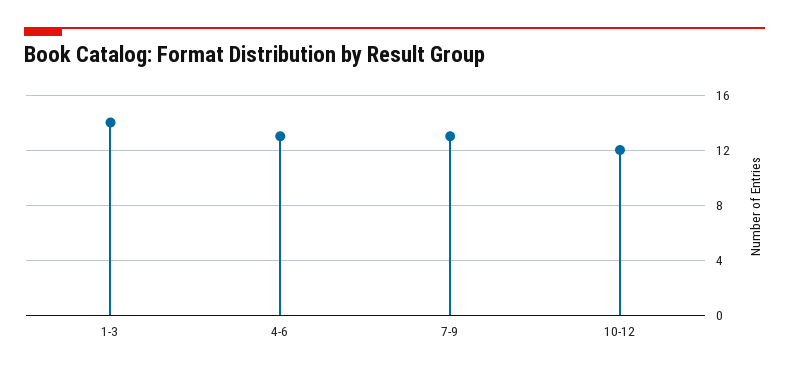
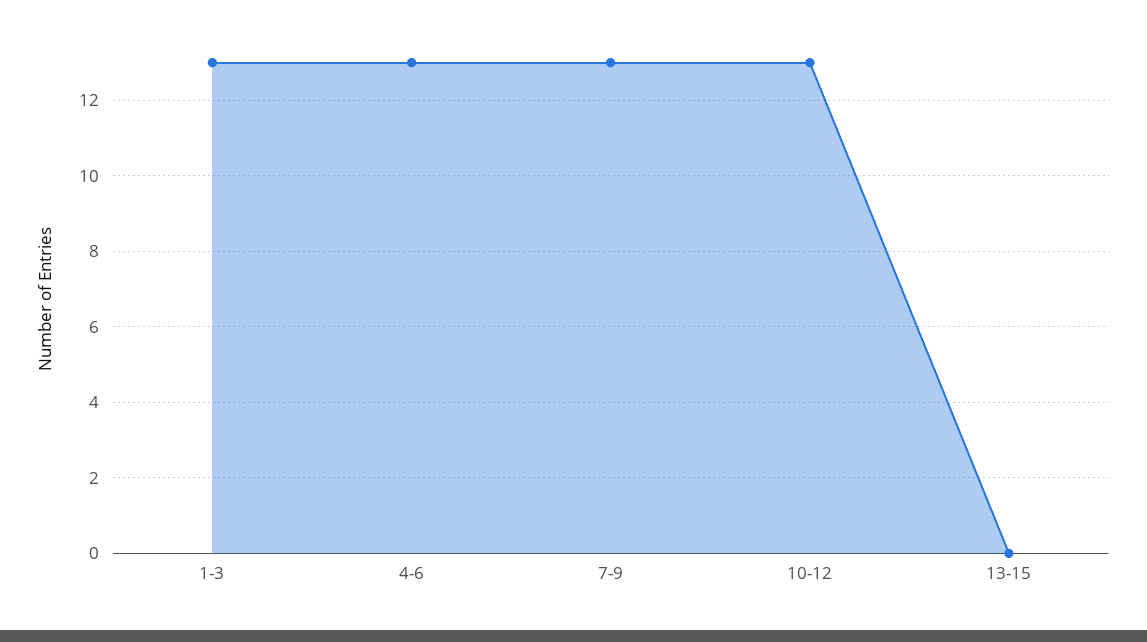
1-3: 14 -> 13
10-12: 12 -> 13
13-15: none -> 0

